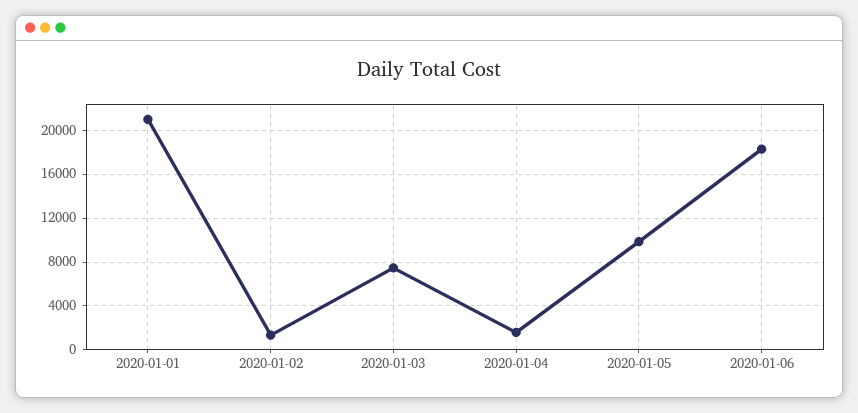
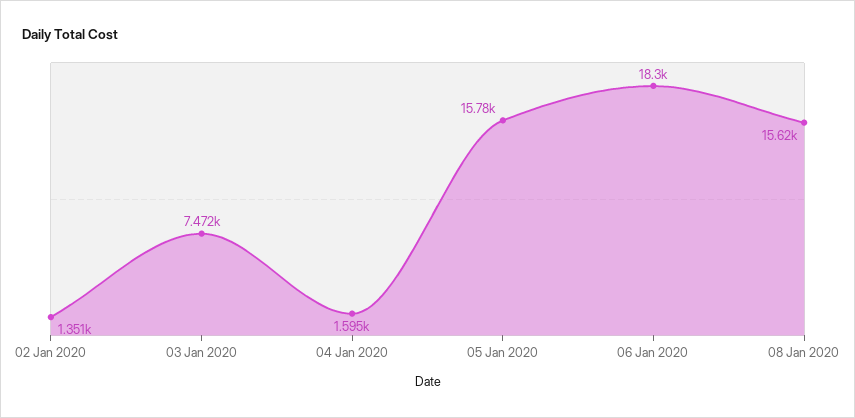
2020-01-01: 21000 -> none
2020-01-05: 10000 -> 15780
08 Jan 2020: none -> 15620

